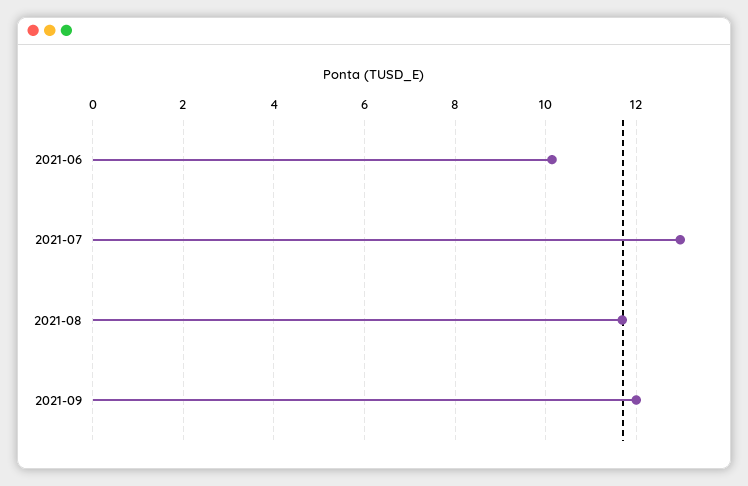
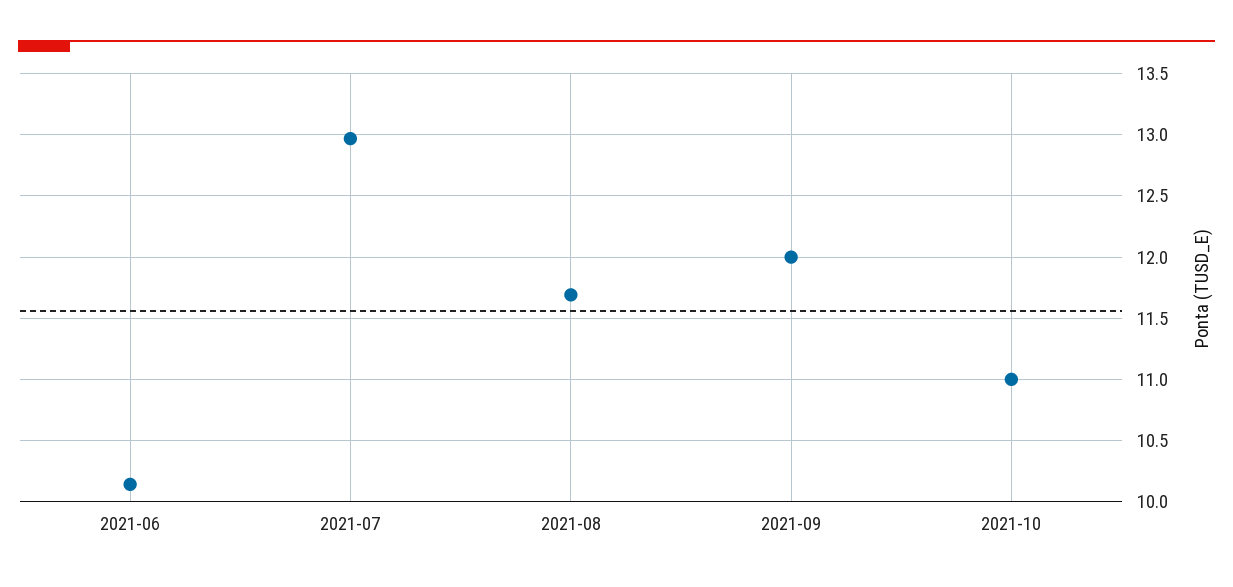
2021-10: none -> 11

